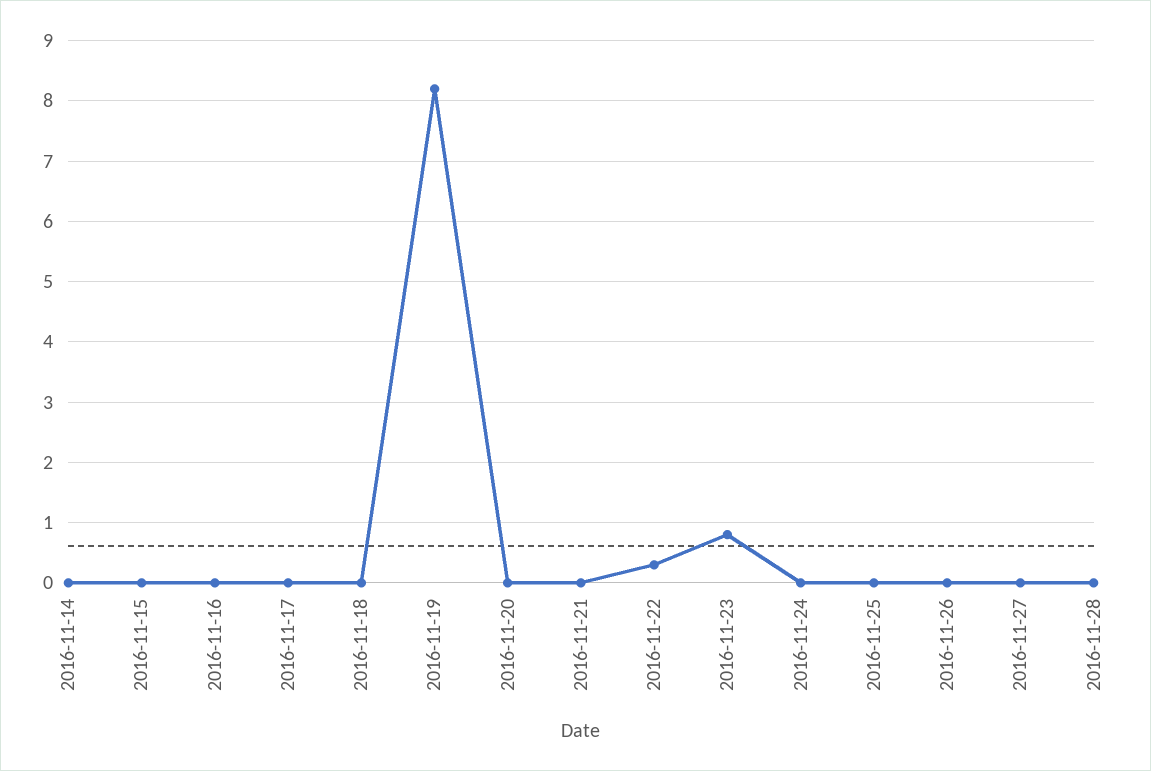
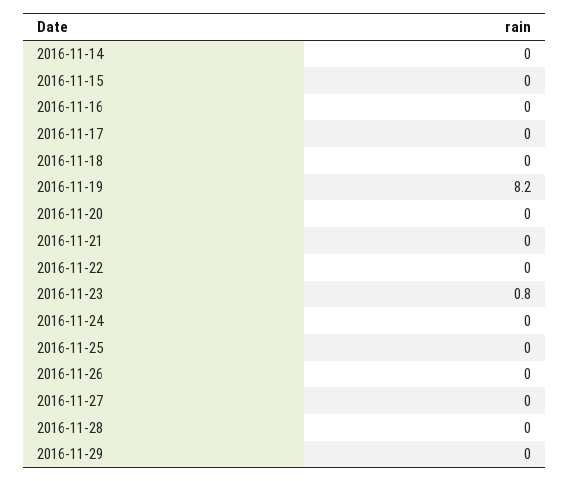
2016-11-22: 0.3 -> 0
2016-11-29: none -> 0

